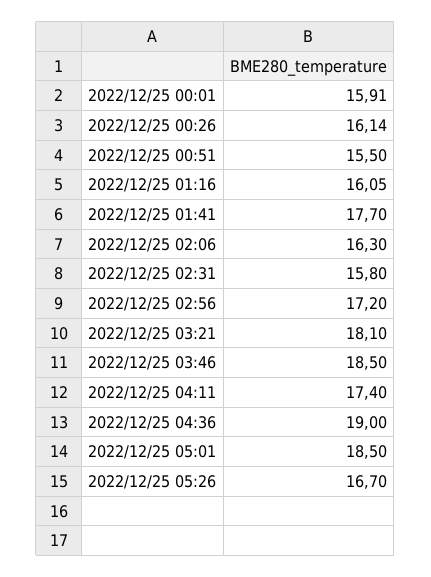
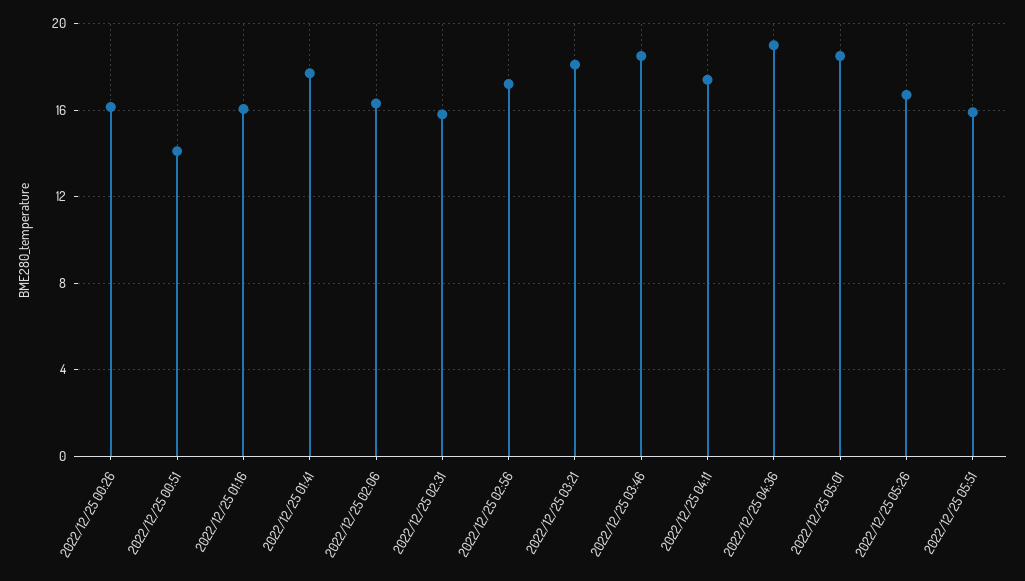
2022/12/25 00:01: 15.91 -> none
2022/12/25 00:51: 15.5 -> 14
2022/12/25 05:51: none -> 16

